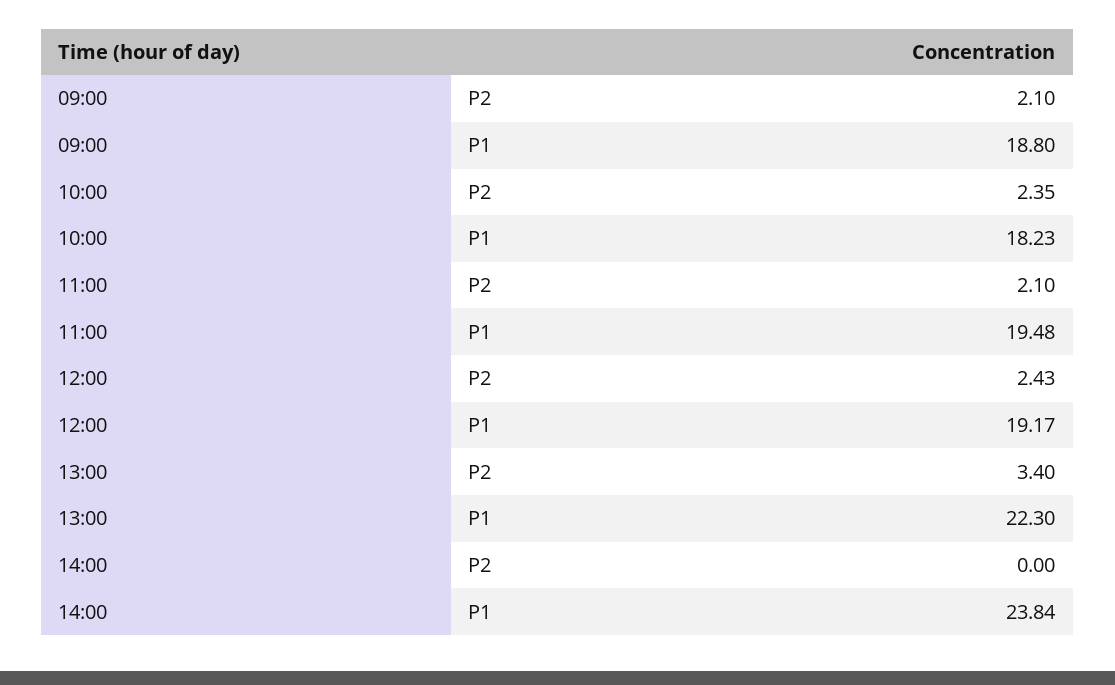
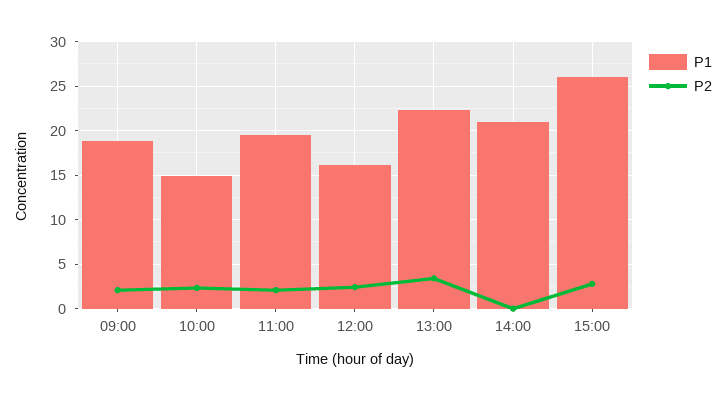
P1, 10:00: 18.23 -> 15
P1, 12:00: 19.17 -> 16
P1, 14:00: 23.84 -> 21
P1, 15:00: none -> 26
P2, 15:00: none -> 3

